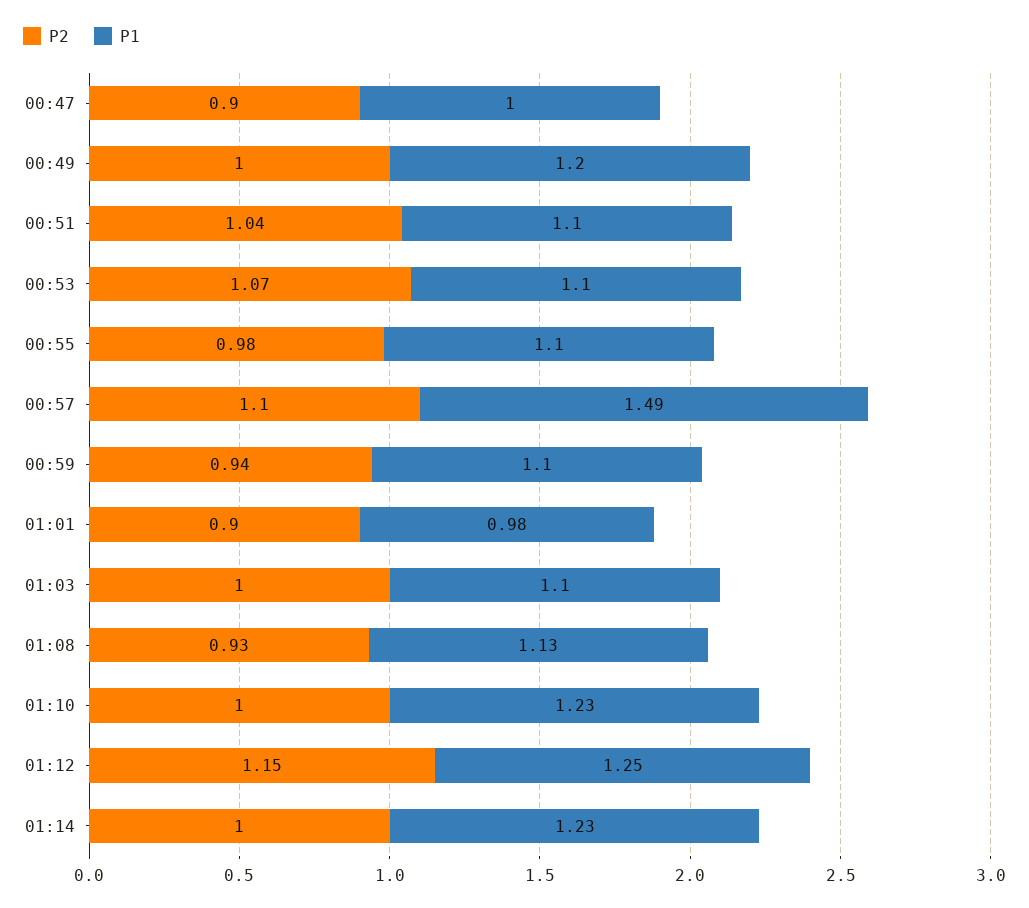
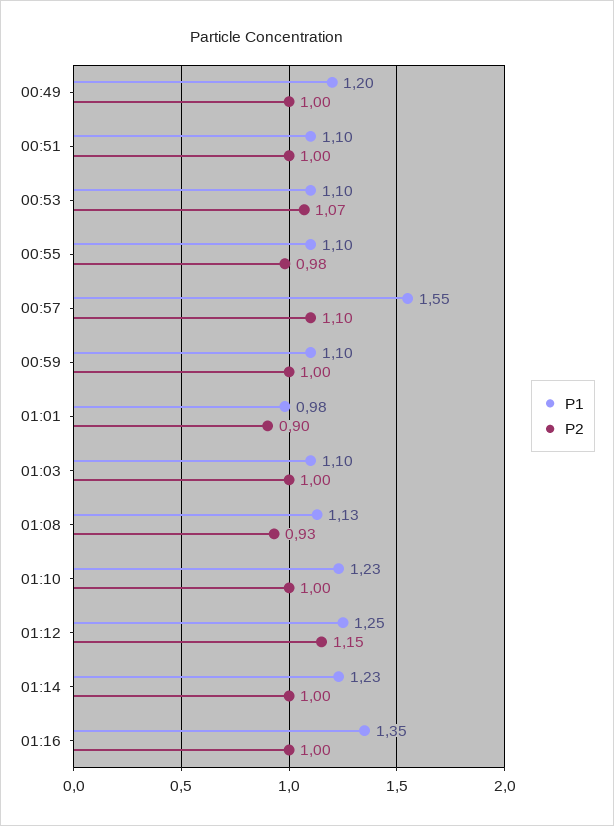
P2, 00:47: 0.9 -> none
P1, 00:47: 1 -> none
P2, 00:51: 1.04 -> 1
P1, 00:57: 1.49 -> 1.55
P2, 00:59: 0.94 -> 1
P1, 01:16: none -> 1.35
P2, 01:16: none -> 1

